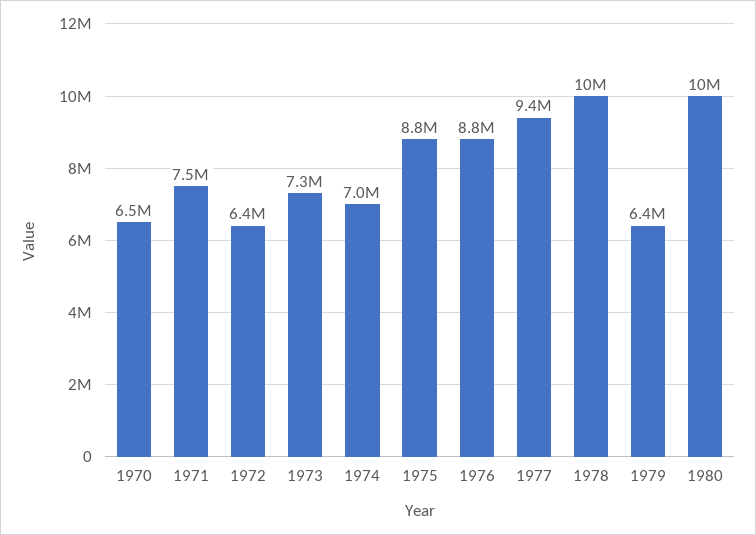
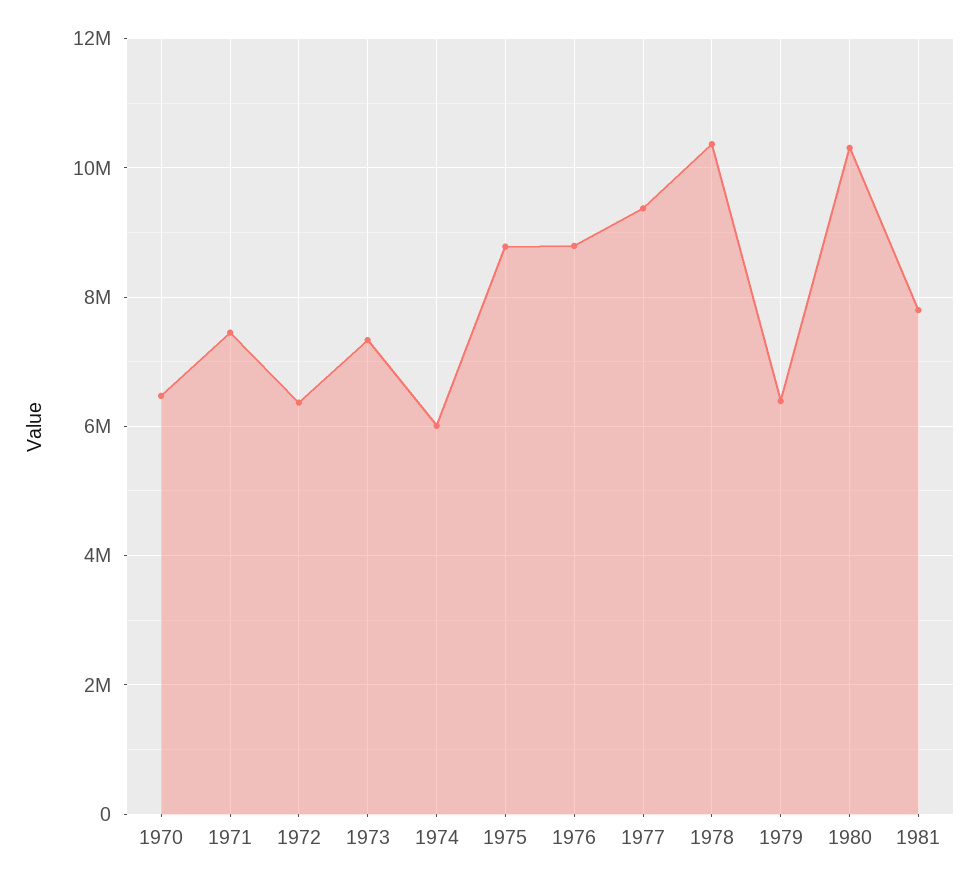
1974: 7000000 -> 6000000
1981: none -> 7800000

